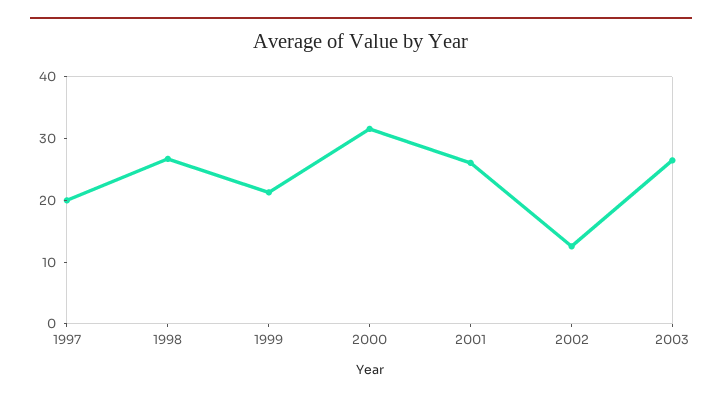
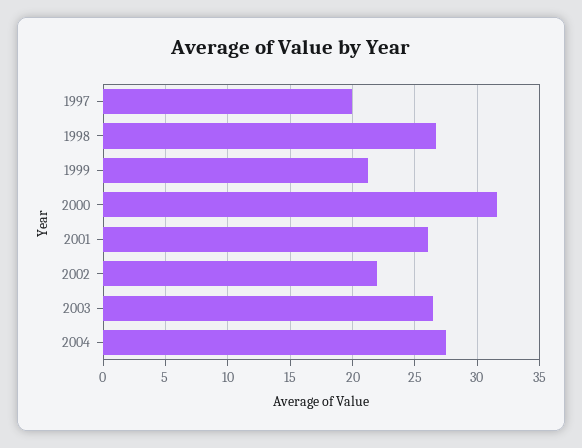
2002: 12 -> 22
2004: none -> 27.5

